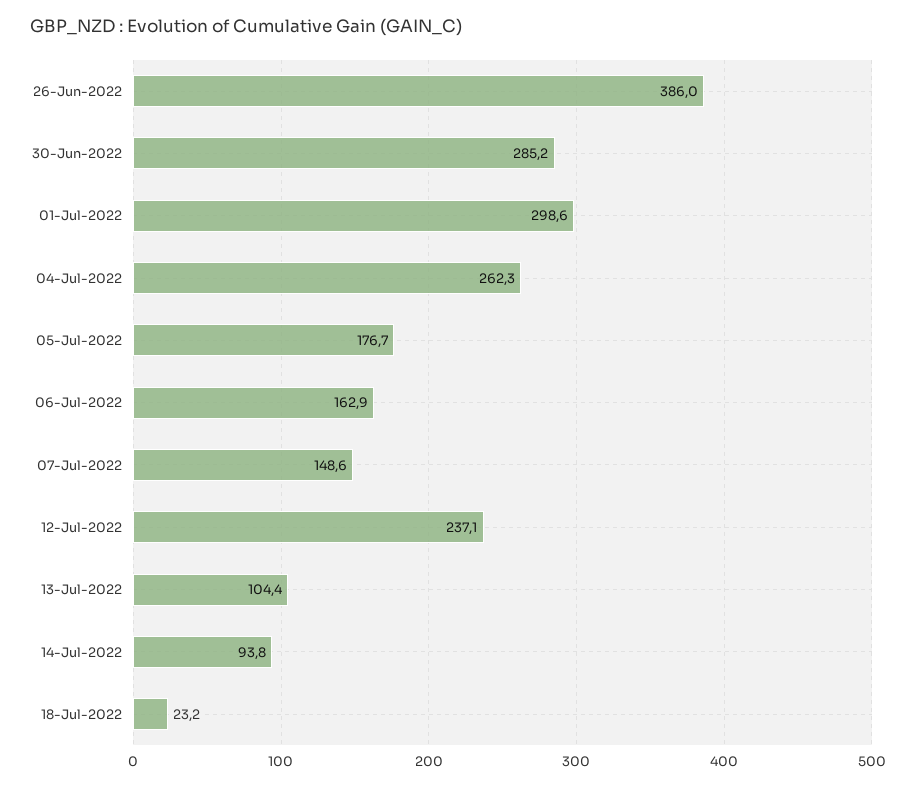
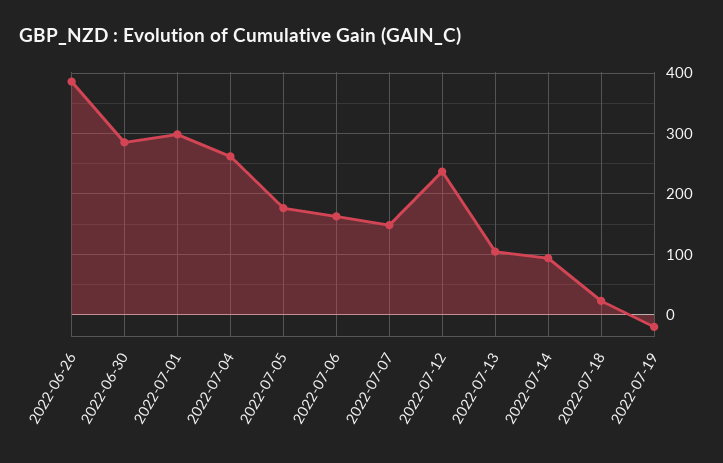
2022-07-19: none -> -20

